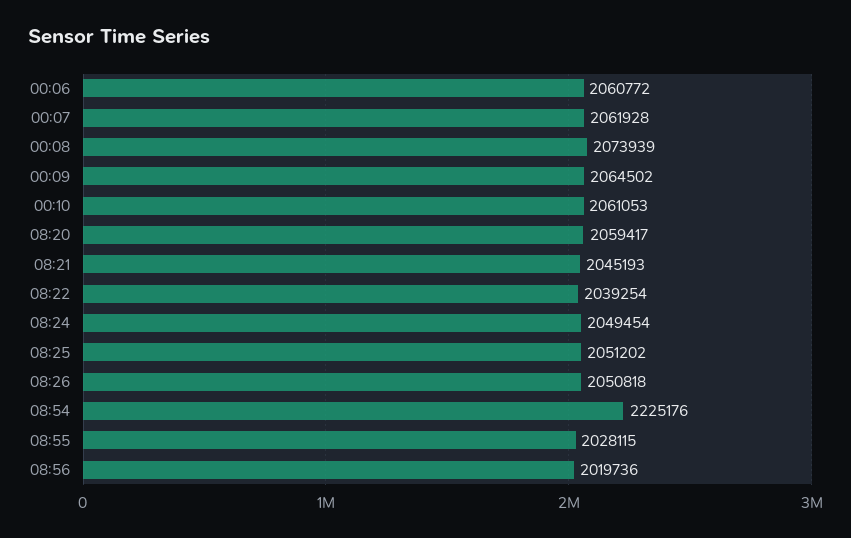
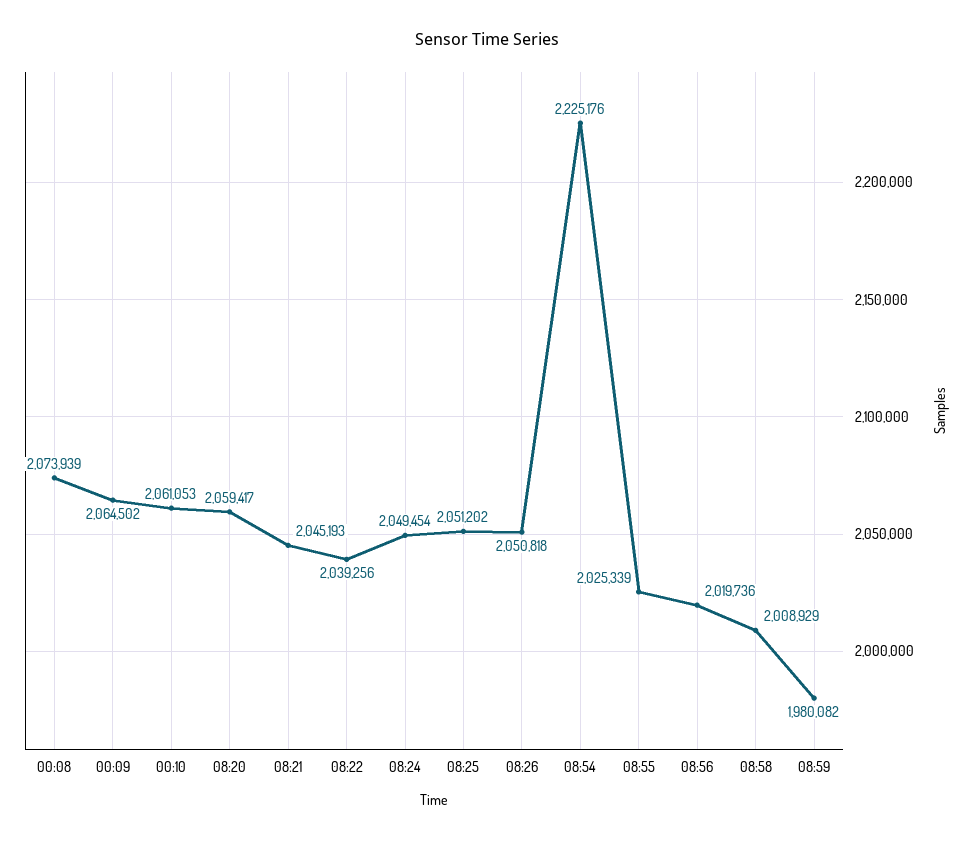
00:06: 2060772 -> none
00:07: 2061928 -> none
08:22: 2039254 -> 2039256
08:55: 2028115 -> 2025339
08:58: none -> 2008929
08:59: none -> 1980082

